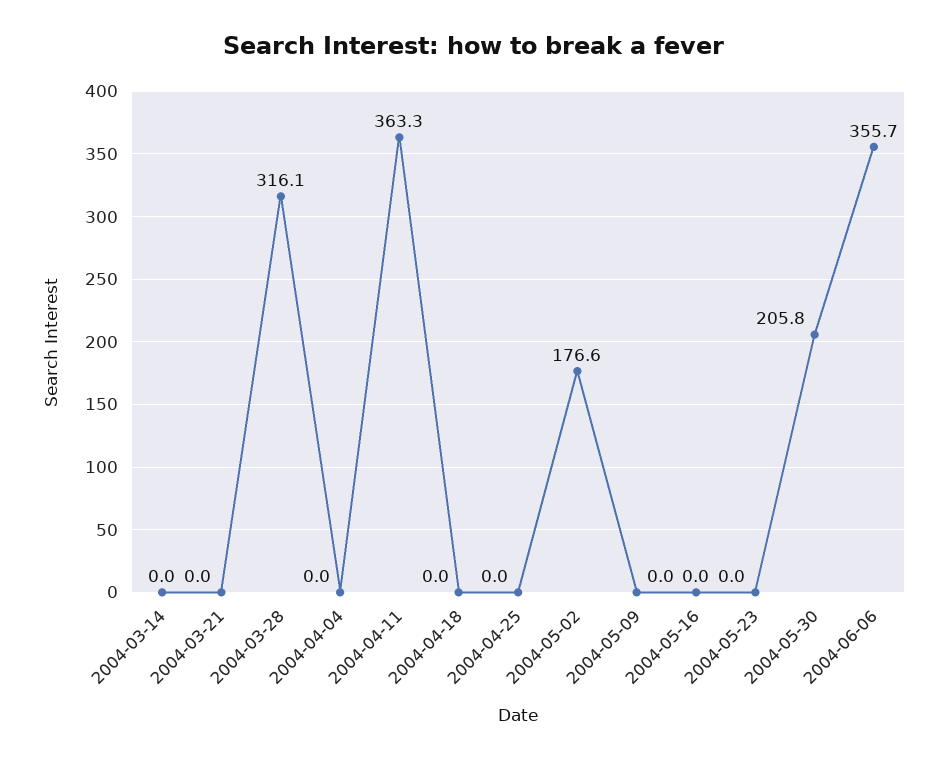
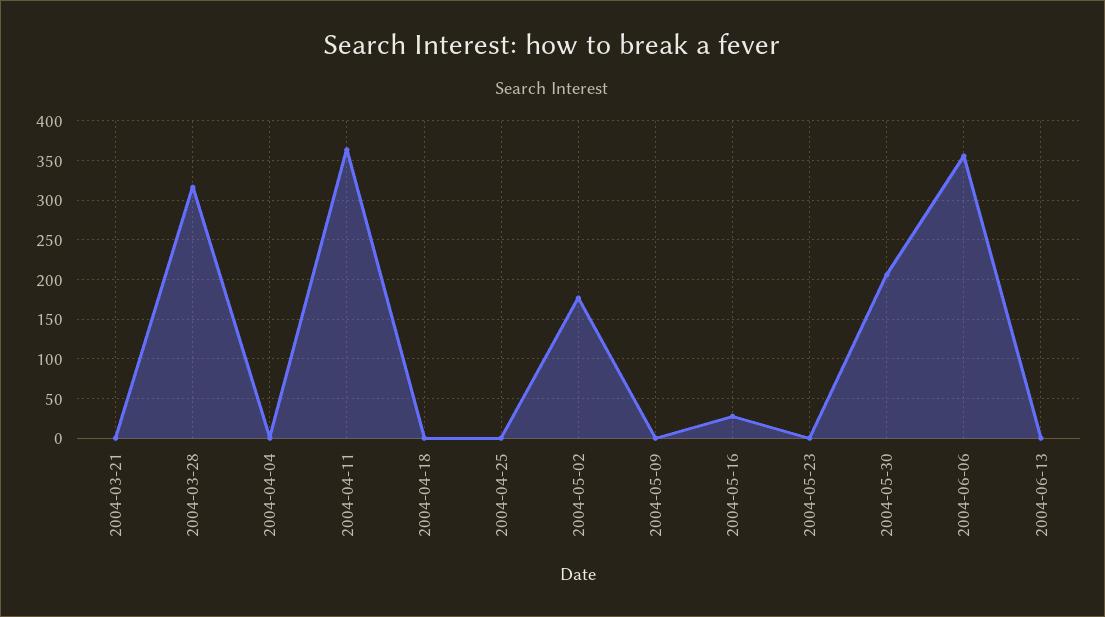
2004-03-14: 0 -> none
2004-05-16: 0 -> 30
2004-06-13: none -> 0

